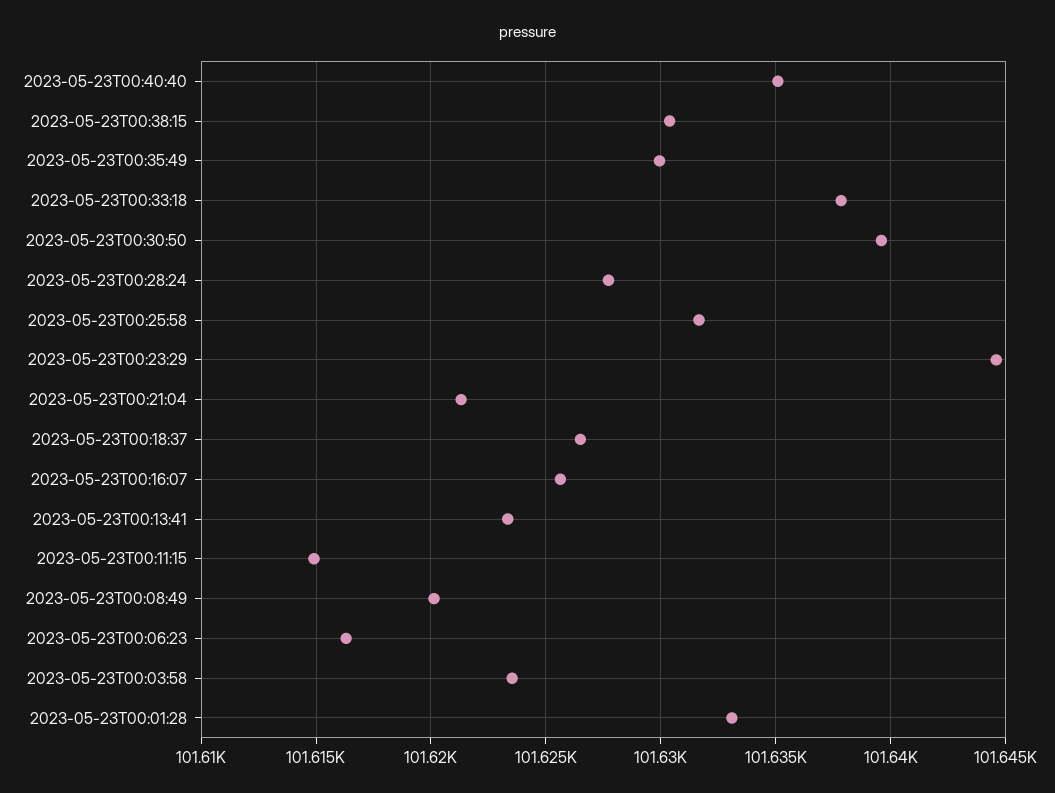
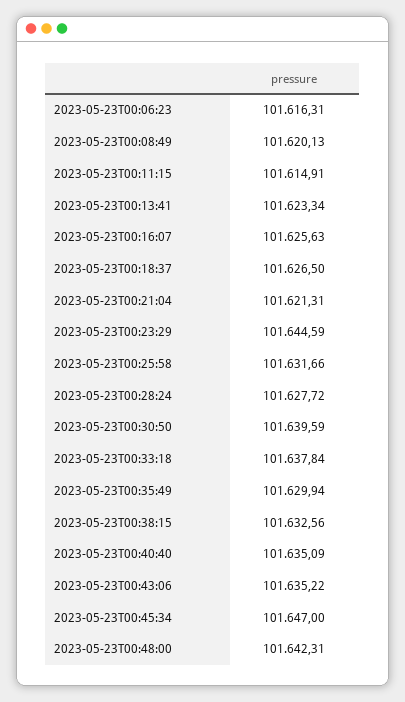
2023-05-23T00:38:15: 101630.5 -> 101632.56
2023-05-23T00:03:58: 101623.5 -> none
2023-05-23T00:01:28: 101633 -> none
2023-05-23T00:43:06: none -> 101635.22
2023-05-23T00:45:34: none -> 101647
2023-05-23T00:48:00: none -> 101642.31

